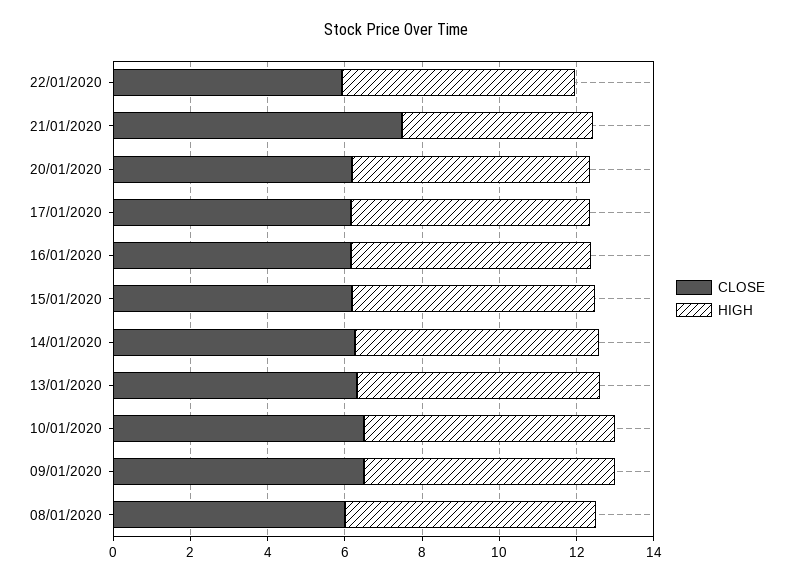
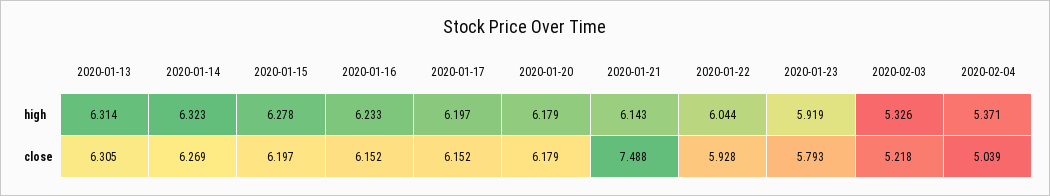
HIGH, 21/01/2020: 5 -> 6.143
CLOSE, 10/01/2020: 6.5 -> none
HIGH, 10/01/2020: 6.5 -> none
CLOSE, 09/01/2020: 6.5 -> none
HIGH, 09/01/2020: 6.5 -> none
CLOSE, 08/01/2020: 6 -> none
HIGH, 08/01/2020: 6.5 -> none
HIGH, 2020-01-23: none -> 5.919
HIGH, 2020-02-03: none -> 5.326
HIGH, 2020-02-04: none -> 5.371
CLOSE, 2020-01-23: none -> 5.793
CLOSE, 2020-02-03: none -> 5.218
CLOSE, 2020-02-04: none -> 5.039

